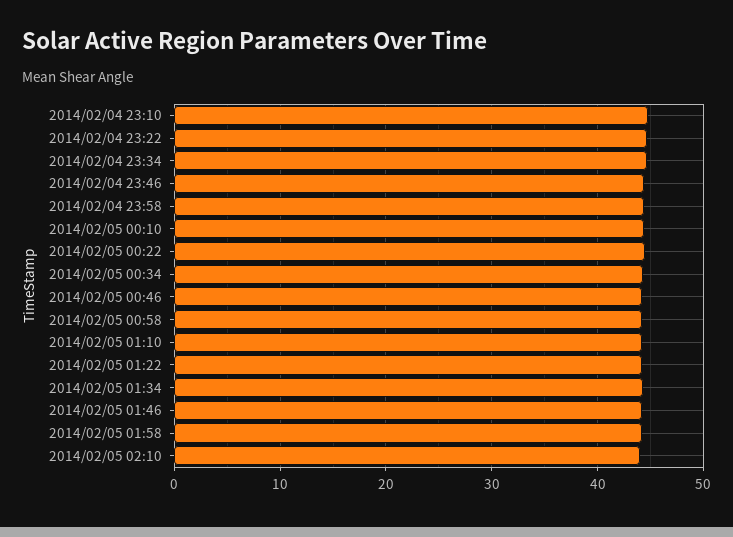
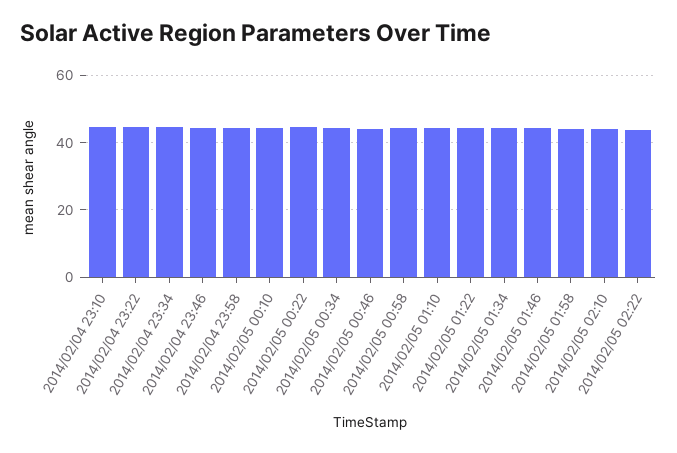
2014/02/05 02:22: none -> 44

